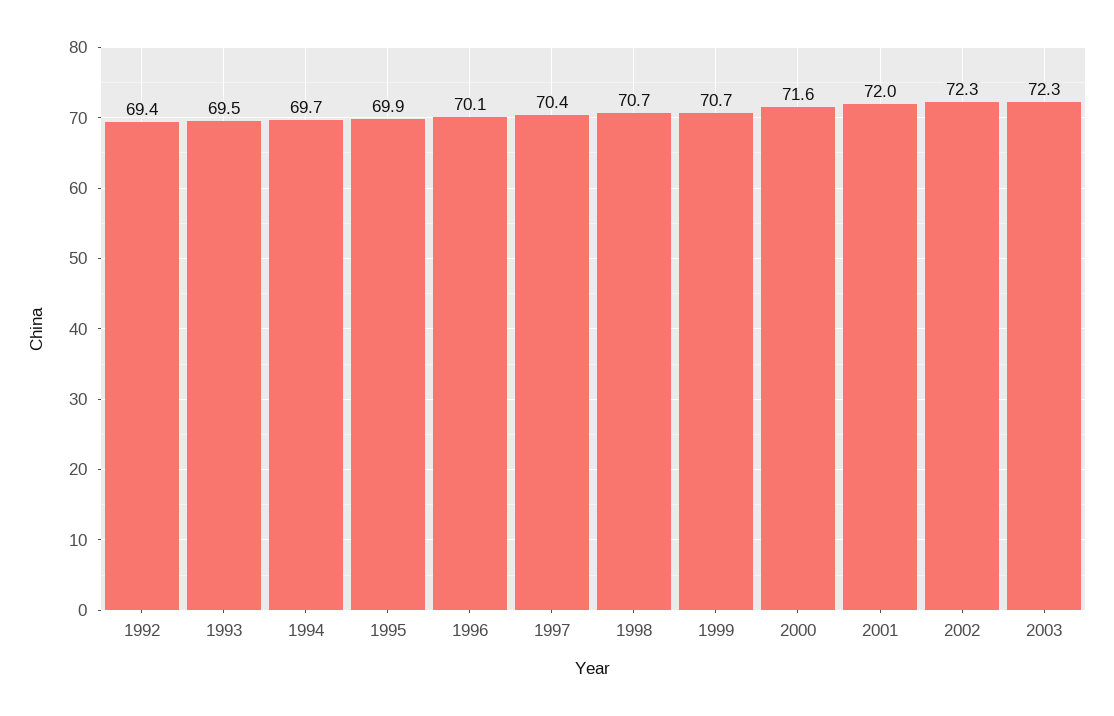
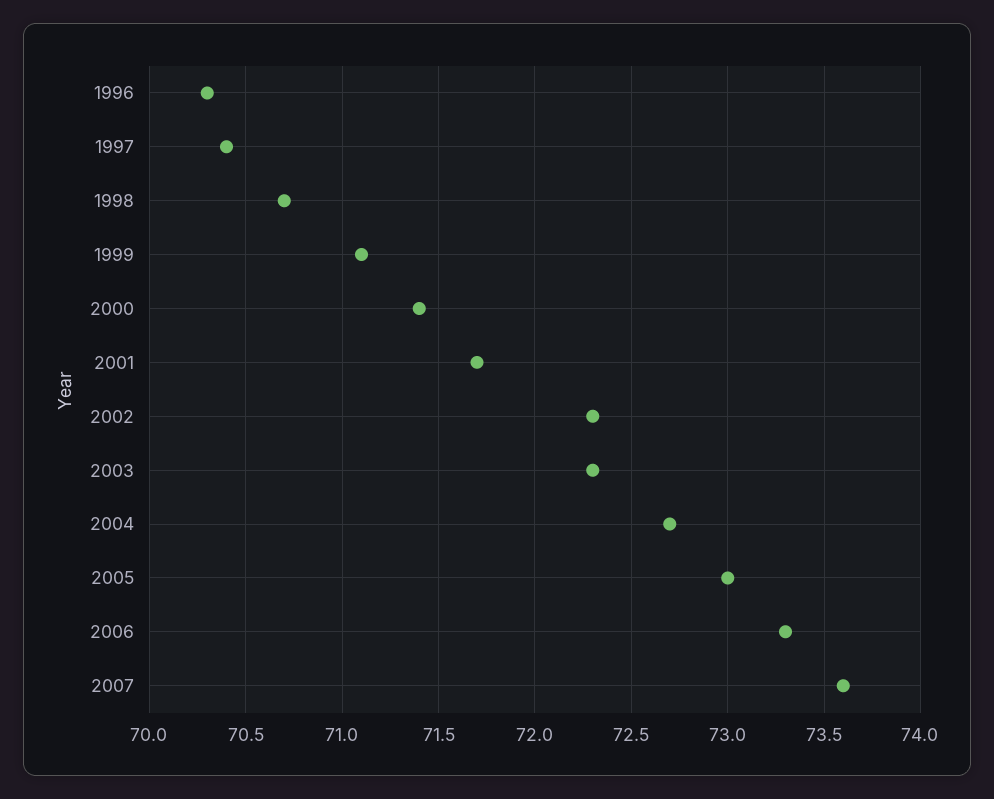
1992: 69.4 -> none
1993: 69.5 -> none
1994: 69.7 -> none
1995: 69.9 -> none
1996: 70.1 -> 70.3
1999: 70.7 -> 71.1
2000: 71.6 -> 71.4
2001: 72 -> 71.7
2004: none -> 72.7
2005: none -> 73
2006: none -> 73.3
2007: none -> 73.6

